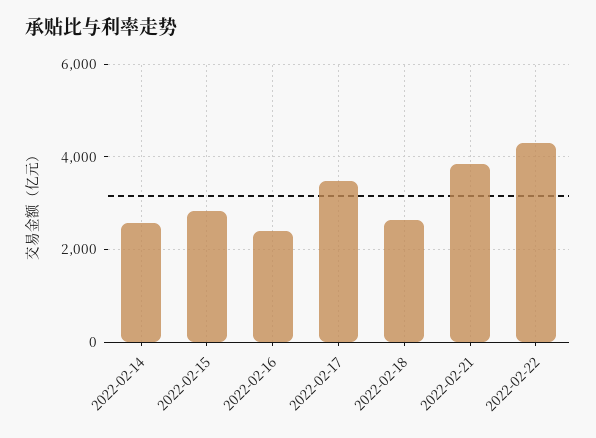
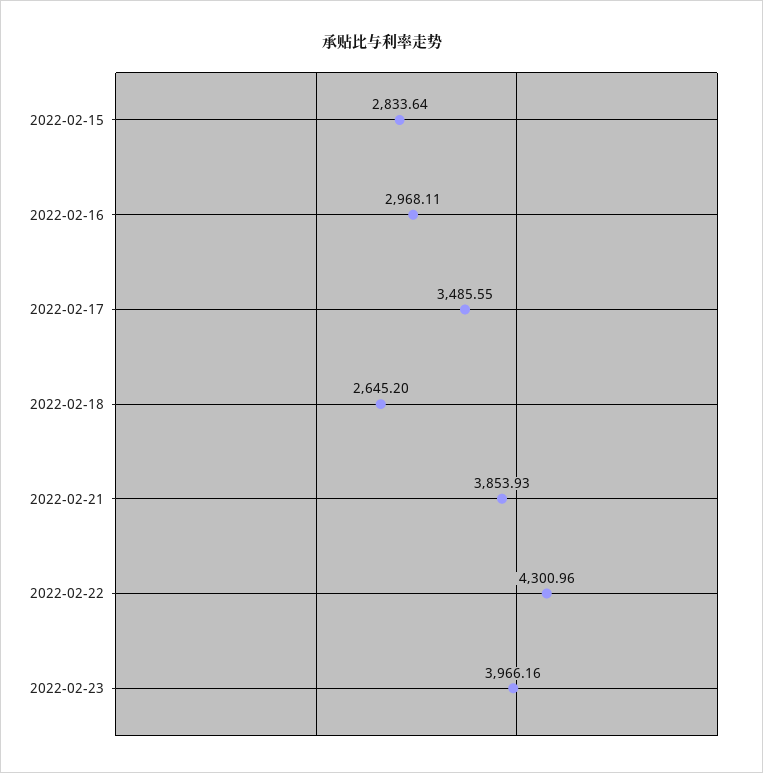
2022-02-14: 2600 -> none
2022-02-16: 2400 -> 2968.11
2022-02-23: none -> 3966.16

